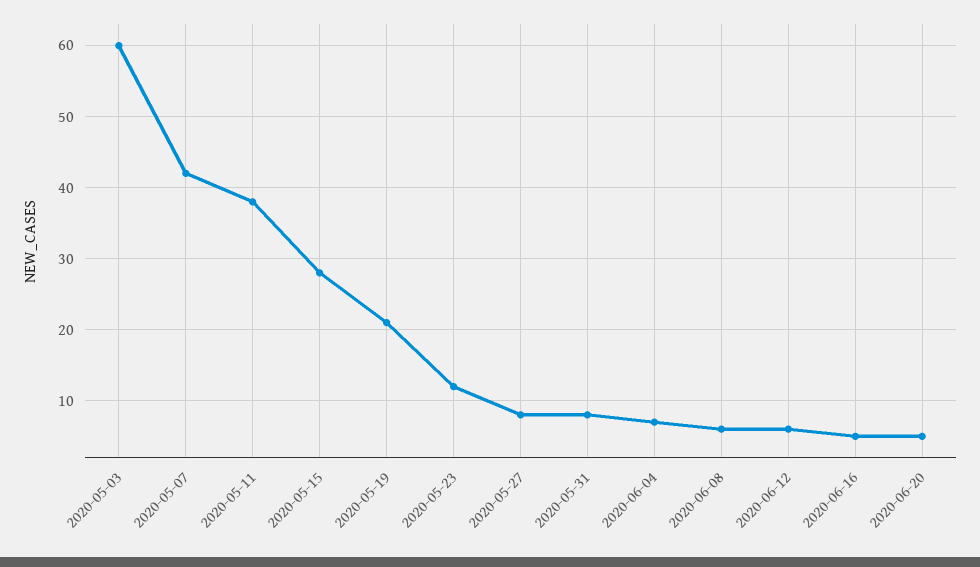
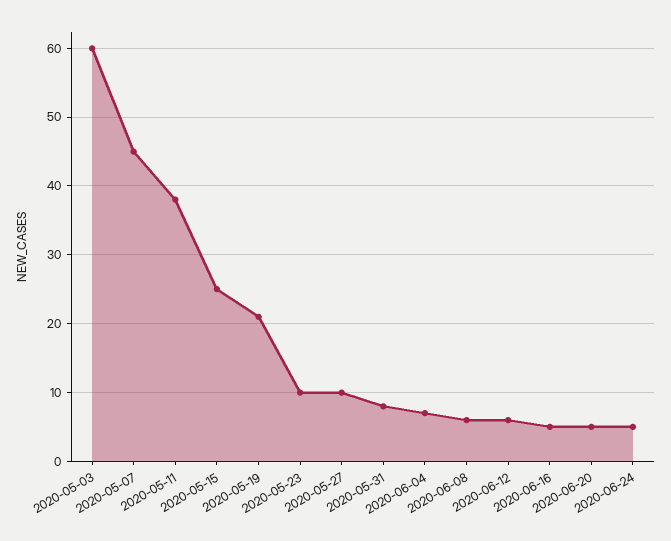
2020-05-07: 42 -> 45
2020-05-15: 28 -> 25
2020-05-23: 12 -> 10
2020-05-27: 8 -> 10
2020-06-24: none -> 5

